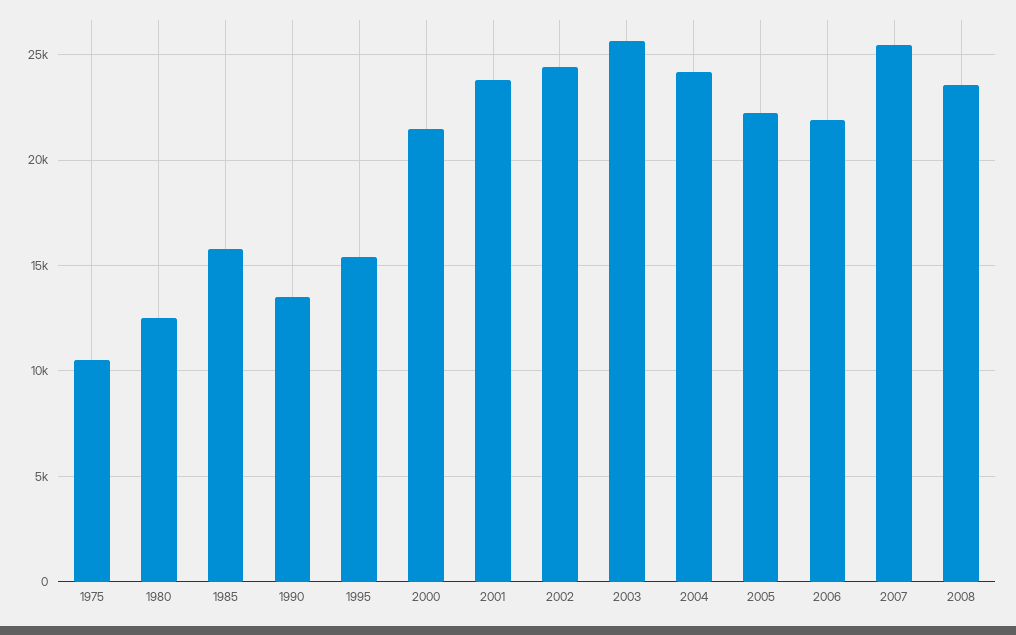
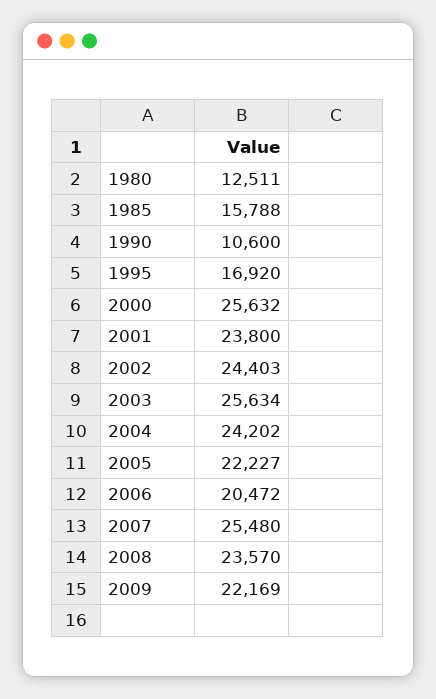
1975: 10500 -> none
1990: 13500 -> 10600
1995: 15500 -> 16920
2000: 21500 -> 25632
2006: 22000 -> 20472
2009: none -> 22169

